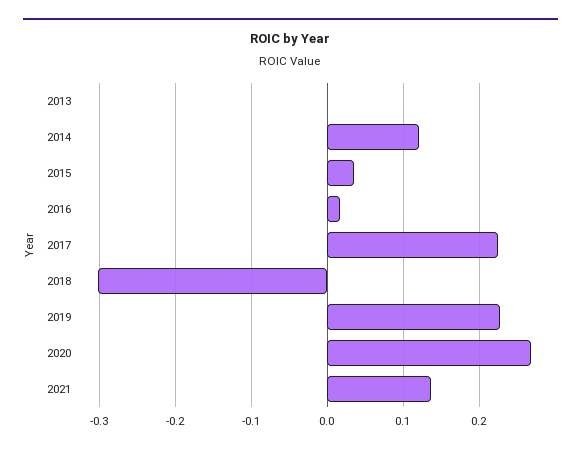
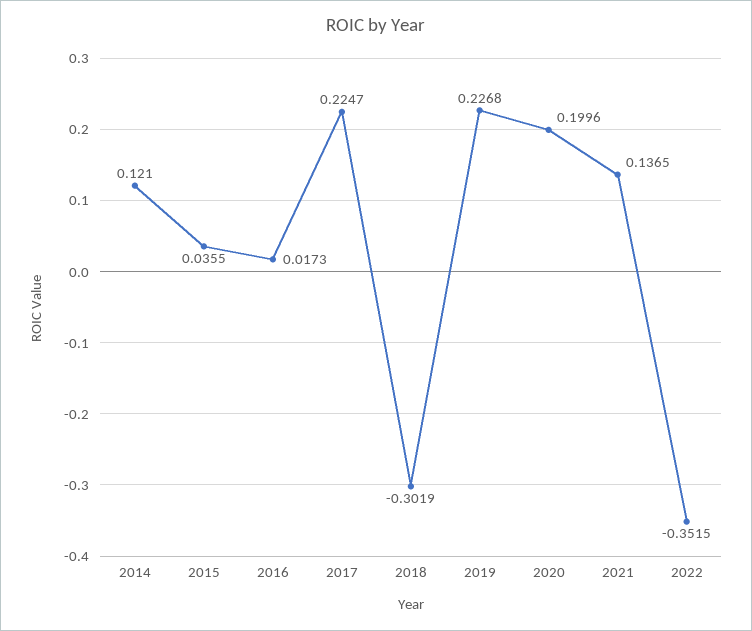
2013: 0 -> none
2020: 0.27 -> 0.1996
2022: none -> -0.3515

